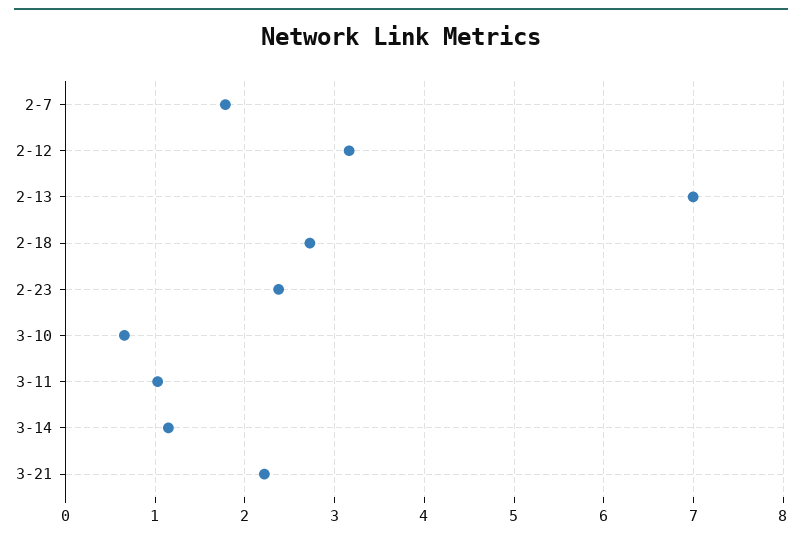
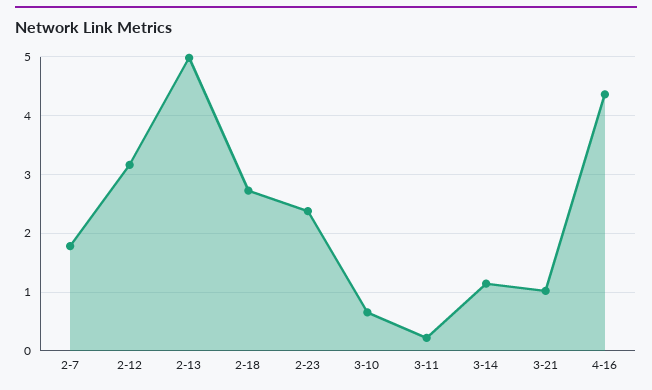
2-13: 7 -> 5
3-11: 1 -> 0.2
3-21: 2.2 -> 1
4-16: none -> 4.4

